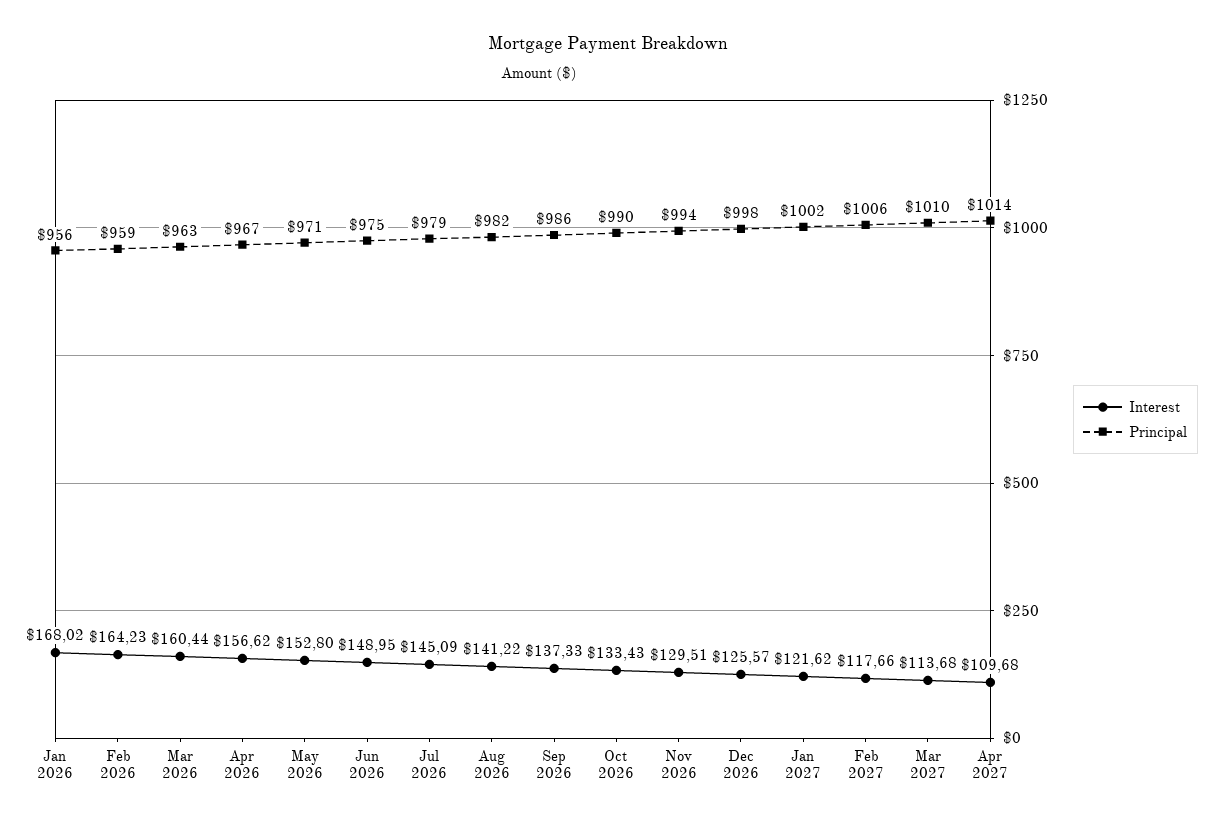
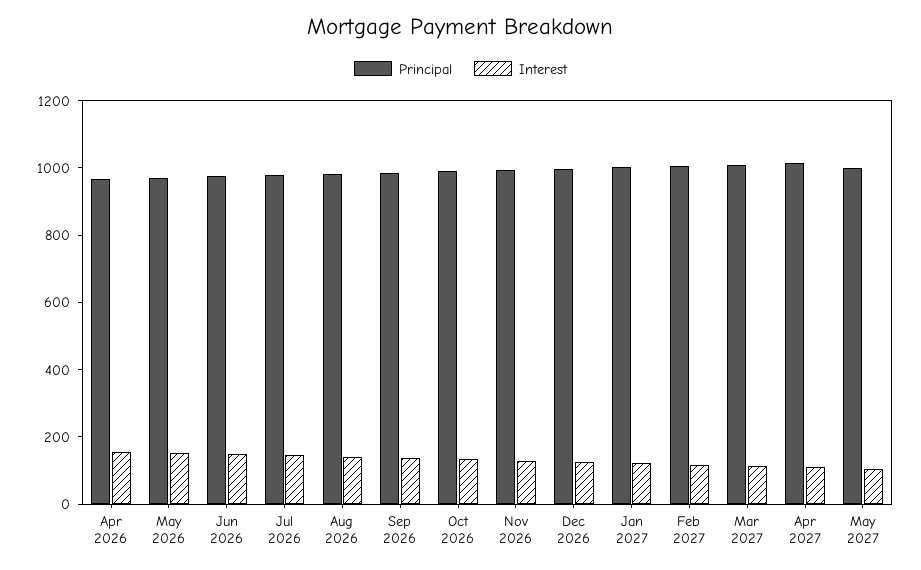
Interest, Jan 2026: 168.02 -> none
Principal, Jan 2026: 956 -> none
Interest, Feb 2026: 164.23 -> none
Principal, Feb 2026: 959 -> none
Interest, Mar 2026: 160.44 -> none
Principal, Mar 2026: 963 -> none
Principal, May 2027: none -> 1000
Interest, May 2027: none -> 100

